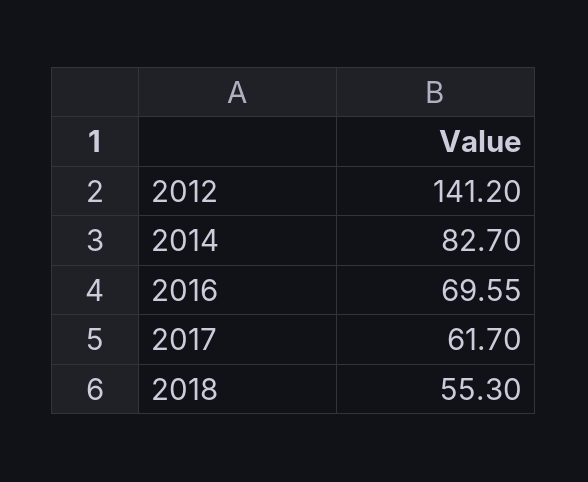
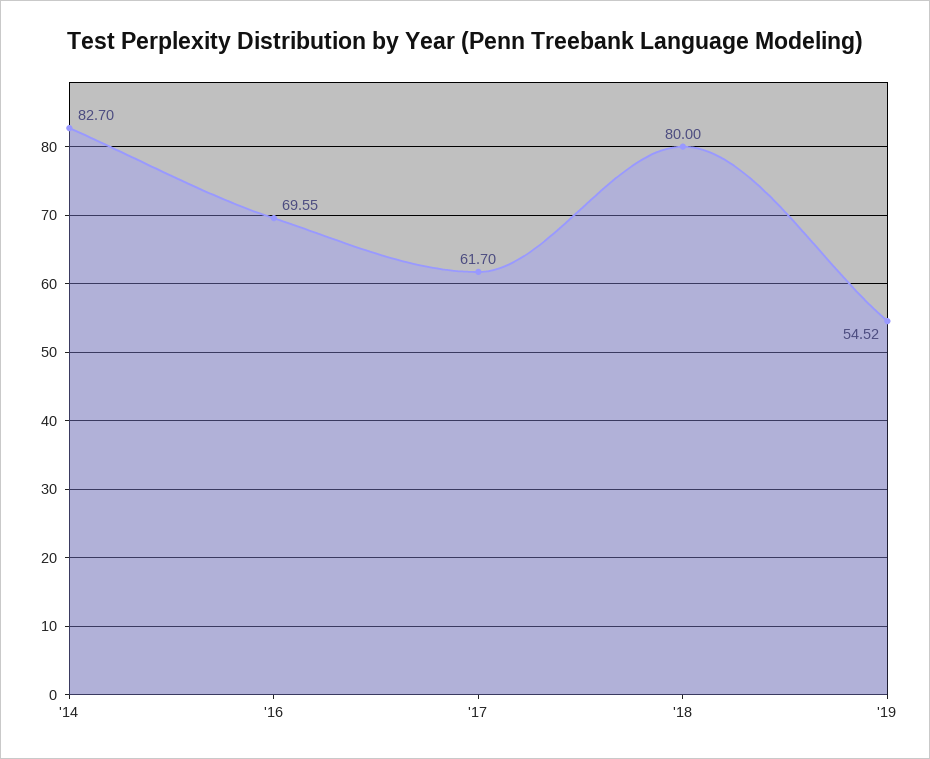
2012: 141.2 -> none
2018: 55.3 -> 80
'19: none -> 54.52

